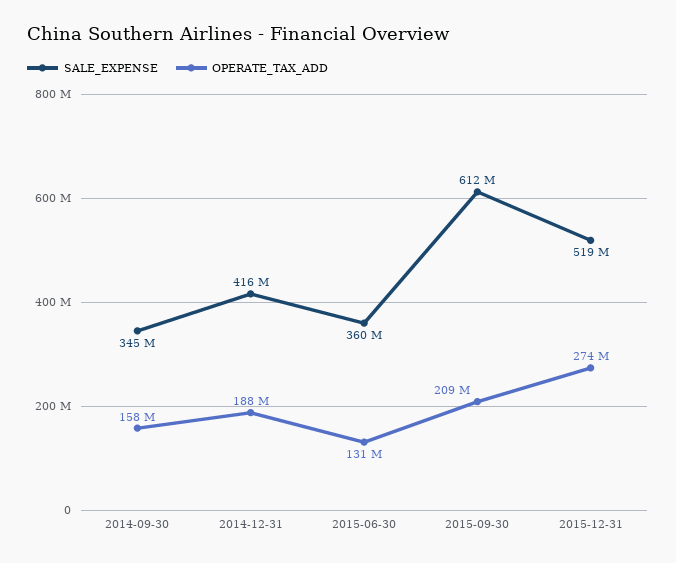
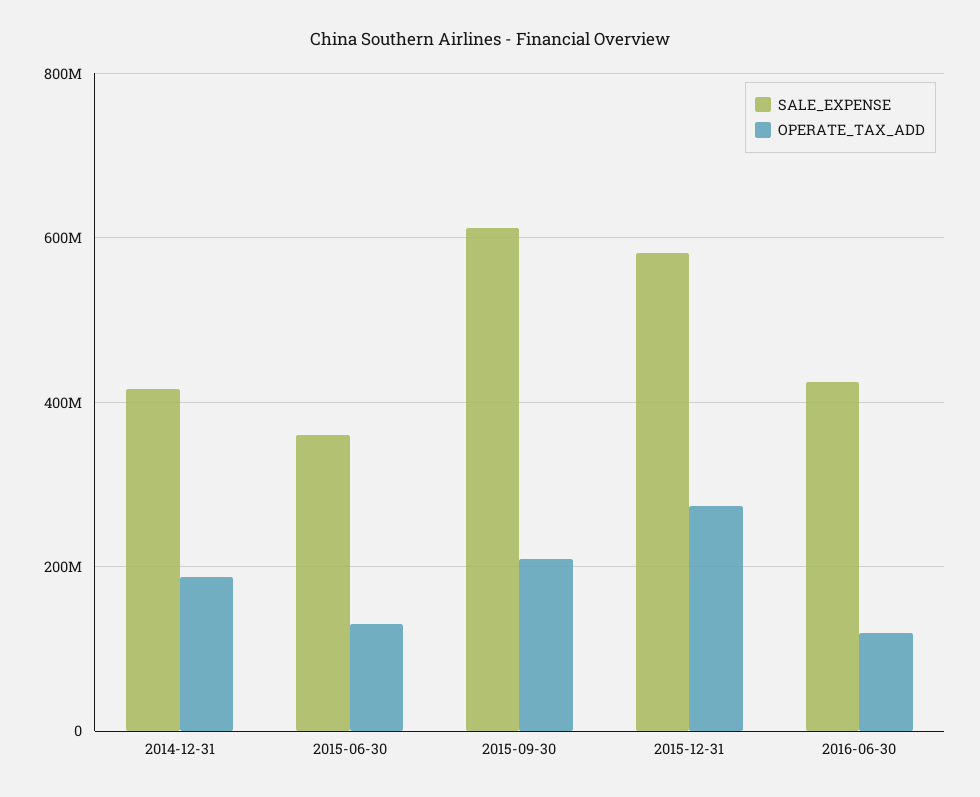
SALE_EXPENSE, 2014-09-30: 345000000 -> none
OPERATE_TAX_ADD, 2014-09-30: 158000000 -> none
SALE_EXPENSE, 2015-12-31: 519000000 -> 580000000
SALE_EXPENSE, 2016-06-30: none -> 420000000
OPERATE_TAX_ADD, 2016-06-30: none -> 120000000

